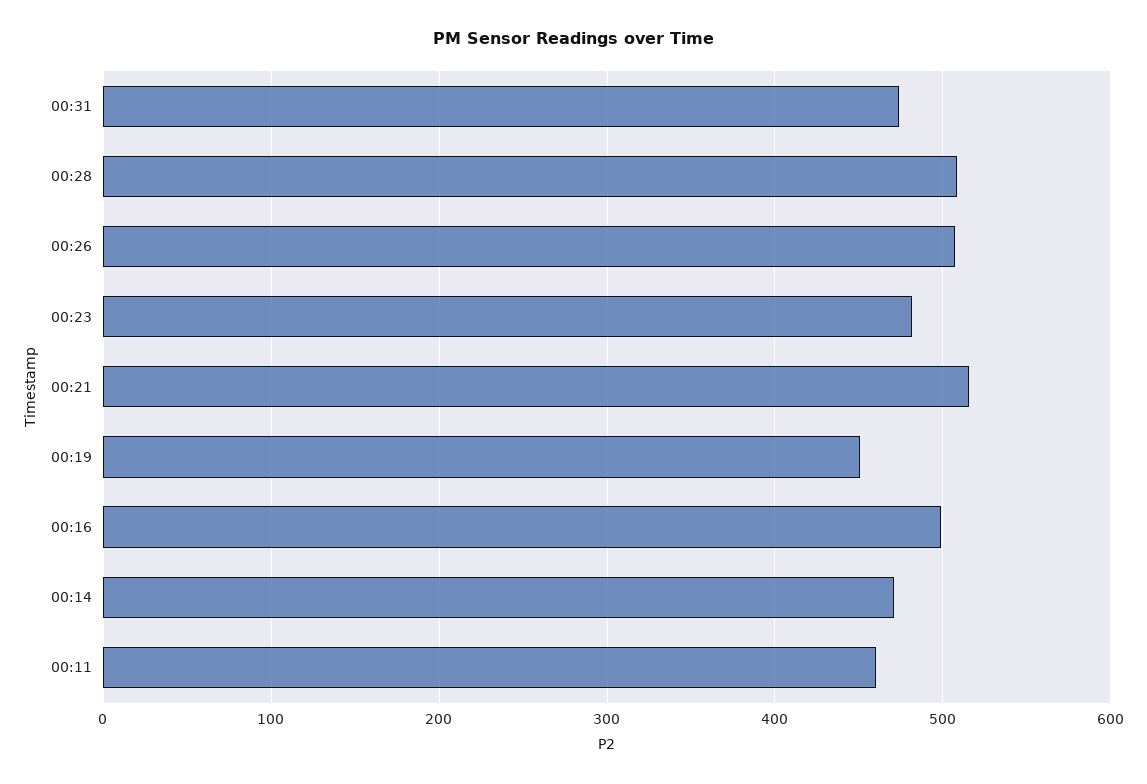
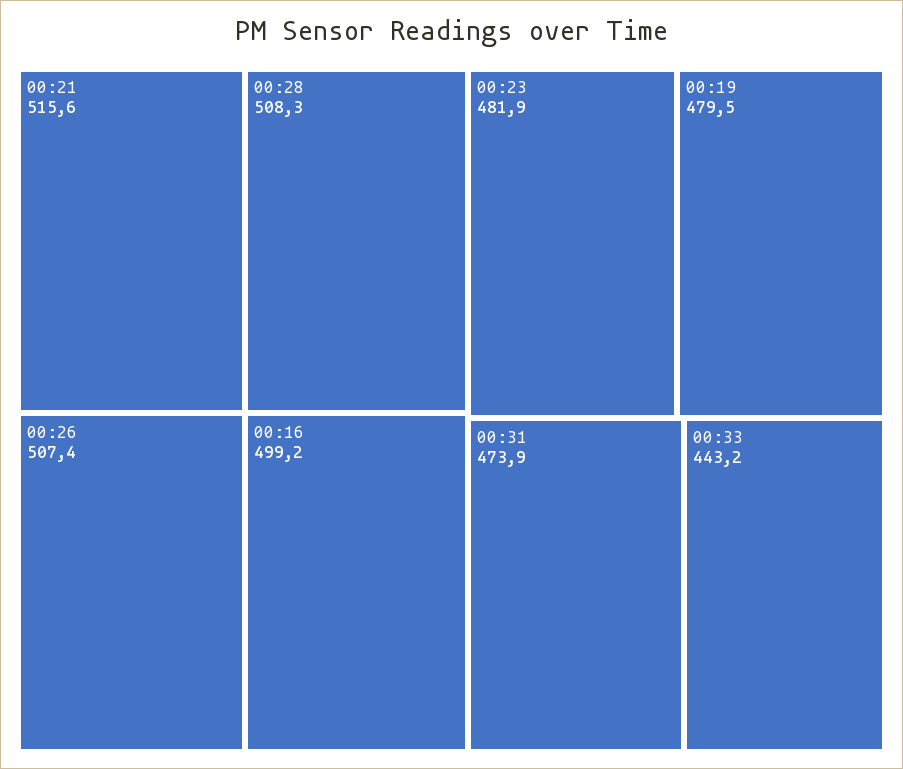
00:19: 450 -> 479.5
00:14: 470 -> none
00:11: 460 -> none
00:33: none -> 443.2

